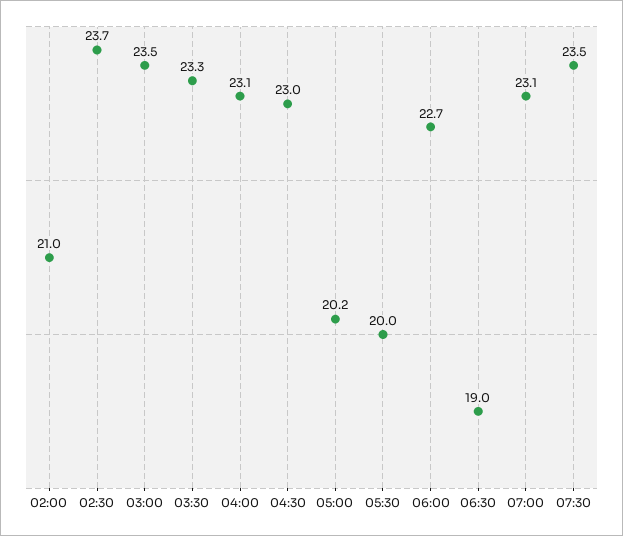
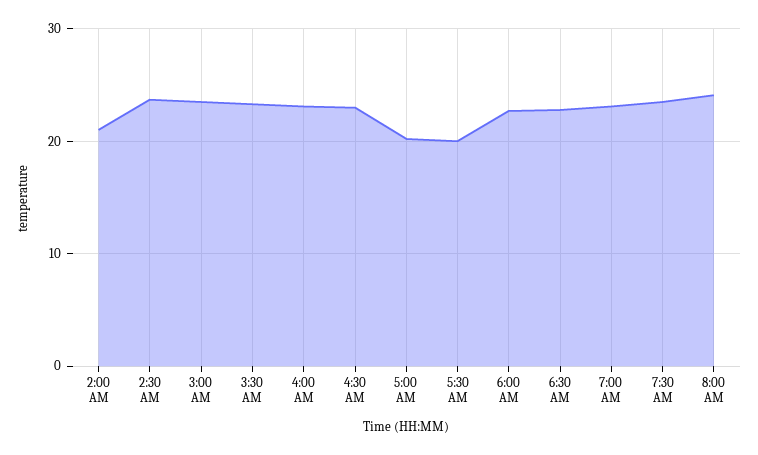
06:30: 19 -> 23
8:00 AM: none -> 24

